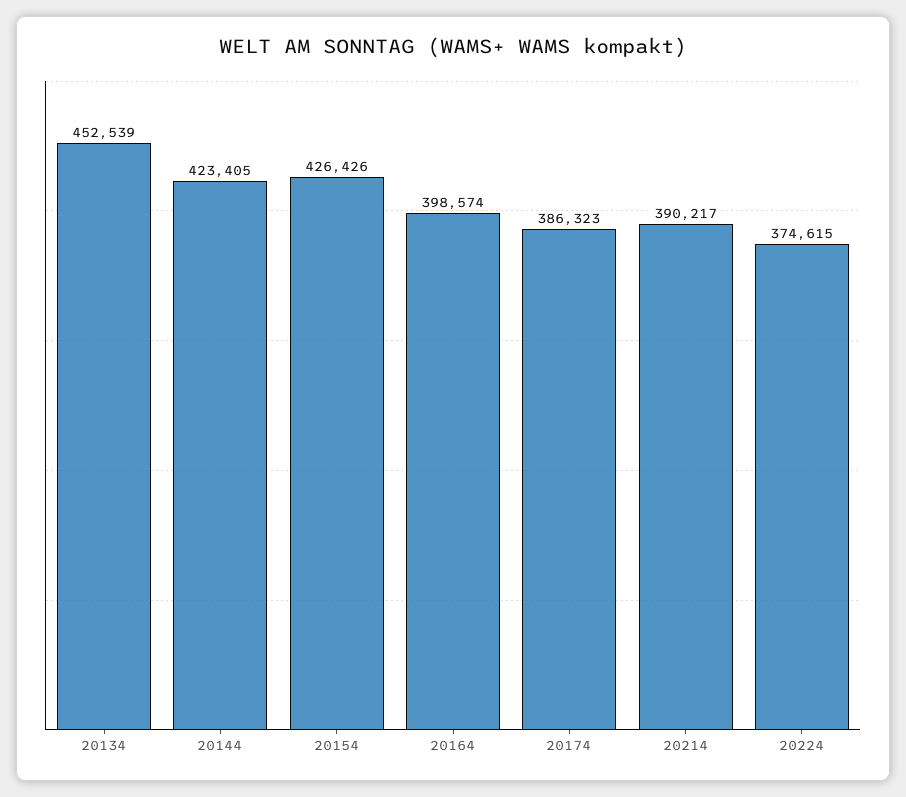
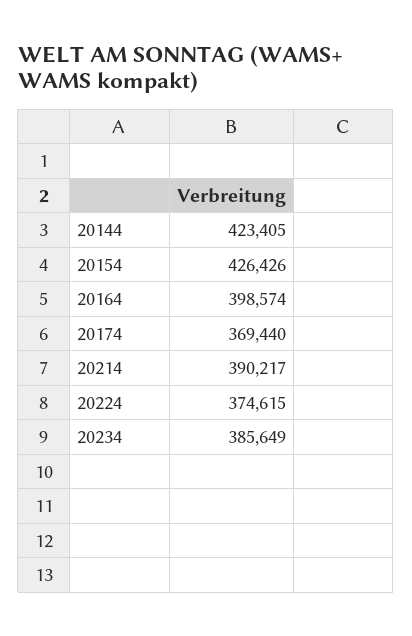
20134: 452539 -> none
20174: 386323 -> 369440
20234: none -> 385649

